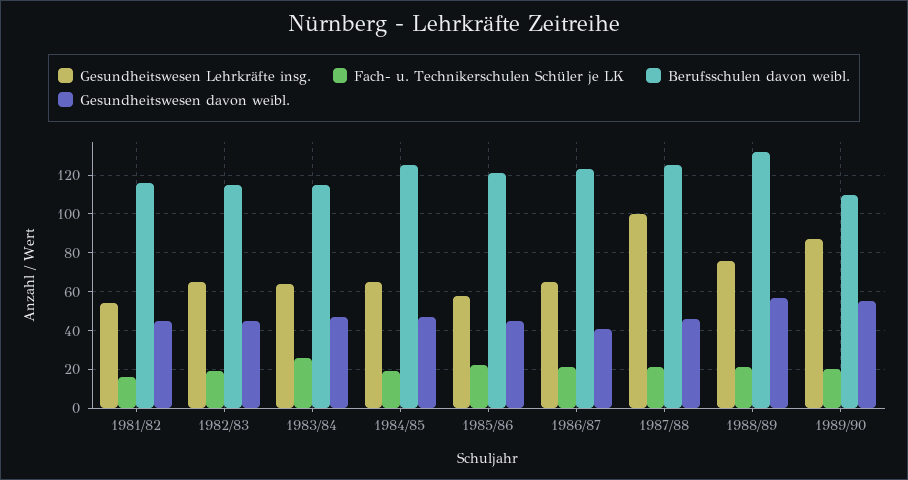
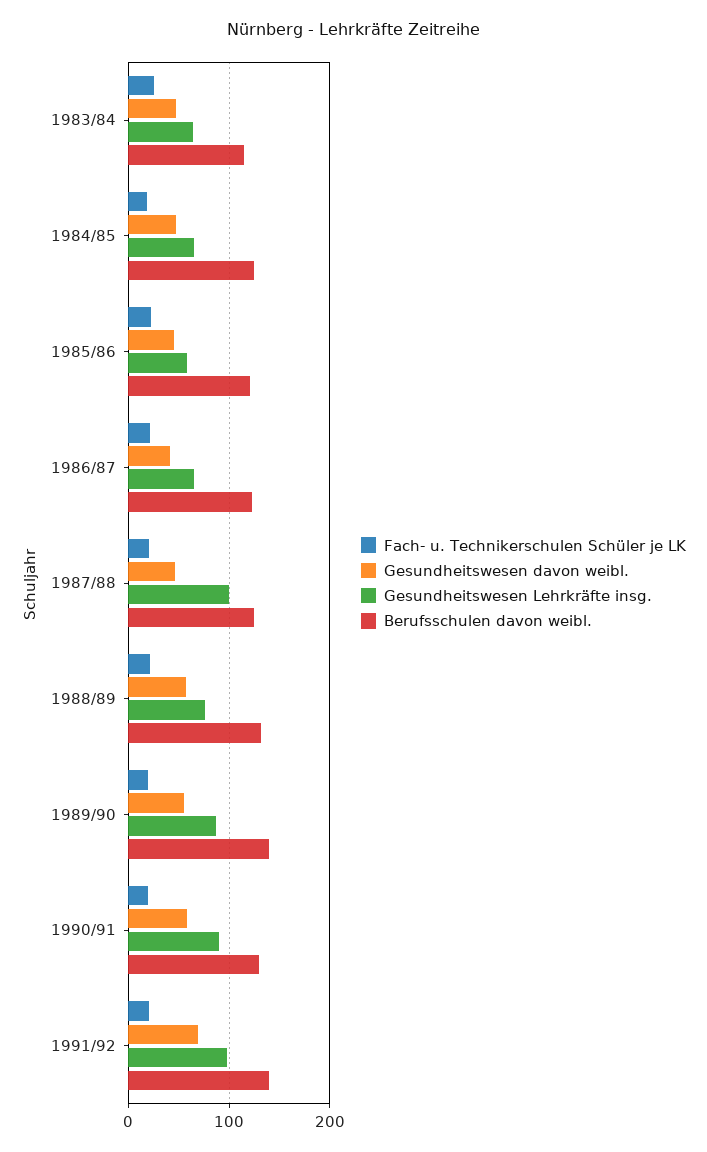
Gesundheitswesen Lehrkräfte insg., 1981/82: 55 -> none
Fach- u. Technikerschulen Schüler je LK, 1981/82: 15 -> none
Berufsschulen davon weibl., 1981/82: 115 -> none
Gesundheitswesen davon weibl., 1981/82: 45 -> none
Gesundheitswesen Lehrkräfte insg., 1982/83: 65 -> none
Fach- u. Technikerschulen Schüler je LK, 1982/83: 20 -> none
Berufsschulen davon weibl., 1982/83: 115 -> none
Gesundheitswesen davon weibl., 1982/83: 45 -> none
Berufsschulen davon weibl., 1989/90: 110 -> 140
Fach- u. Technikerschulen Schüler je LK, 1990/91: none -> 20
Gesundheitswesen davon weibl., 1990/91: none -> 60
Gesundheitswesen Lehrkräfte insg., 1990/91: none -> 90
Berufsschulen davon weibl., 1990/91: none -> 130
Fach- u. Technikerschulen Schüler je LK, 1991/92: none -> 20
Gesundheitswesen davon weibl., 1991/92: none -> 70
Gesundheitswesen Lehrkräfte insg., 1991/92: none -> 100
Berufsschulen davon weibl., 1991/92: none -> 140

